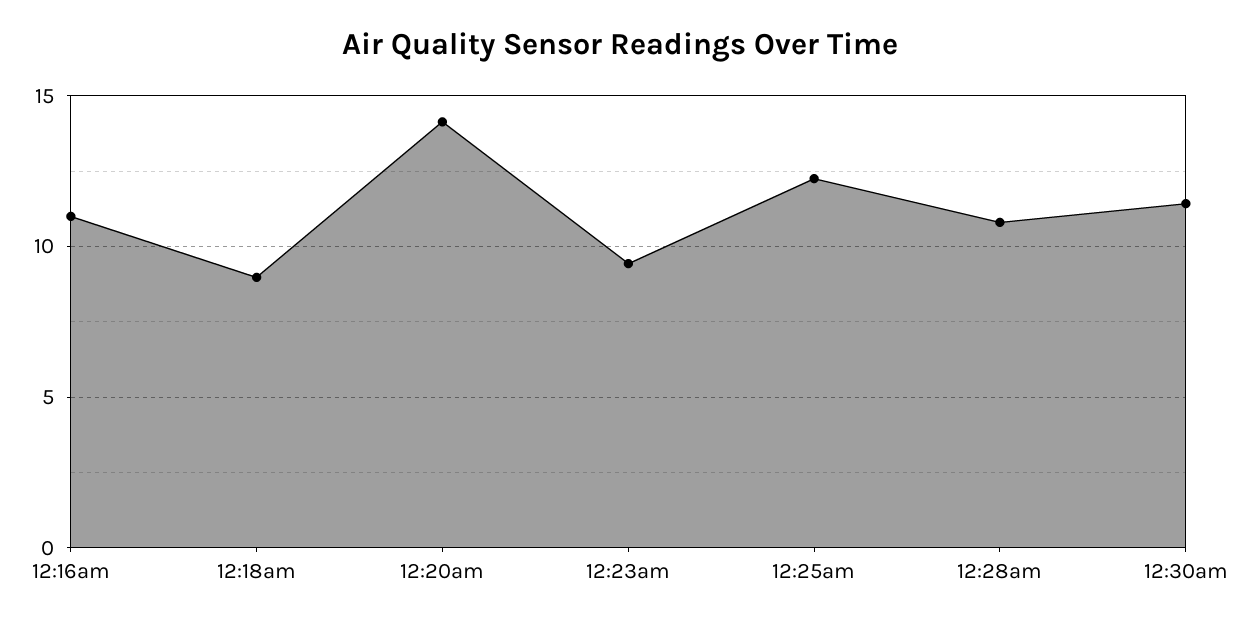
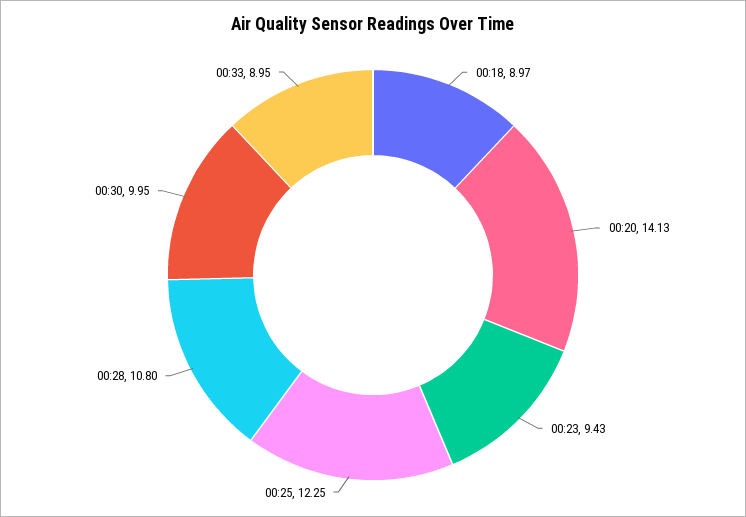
12:16am: 11 -> none
12:30am: 11.5 -> 9.95
00:33: none -> 8.95

